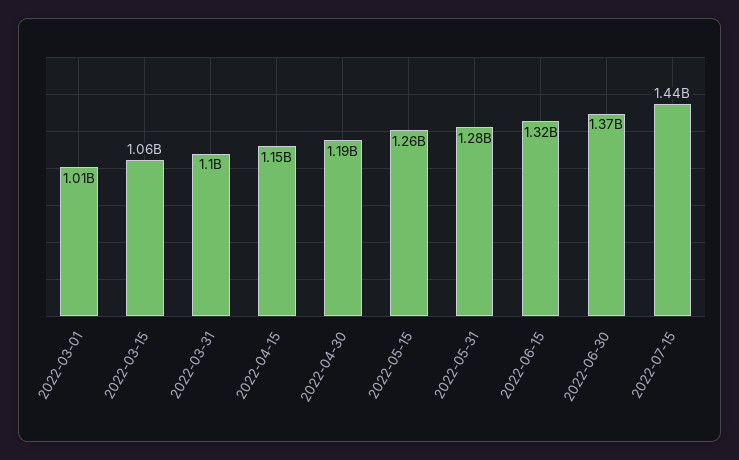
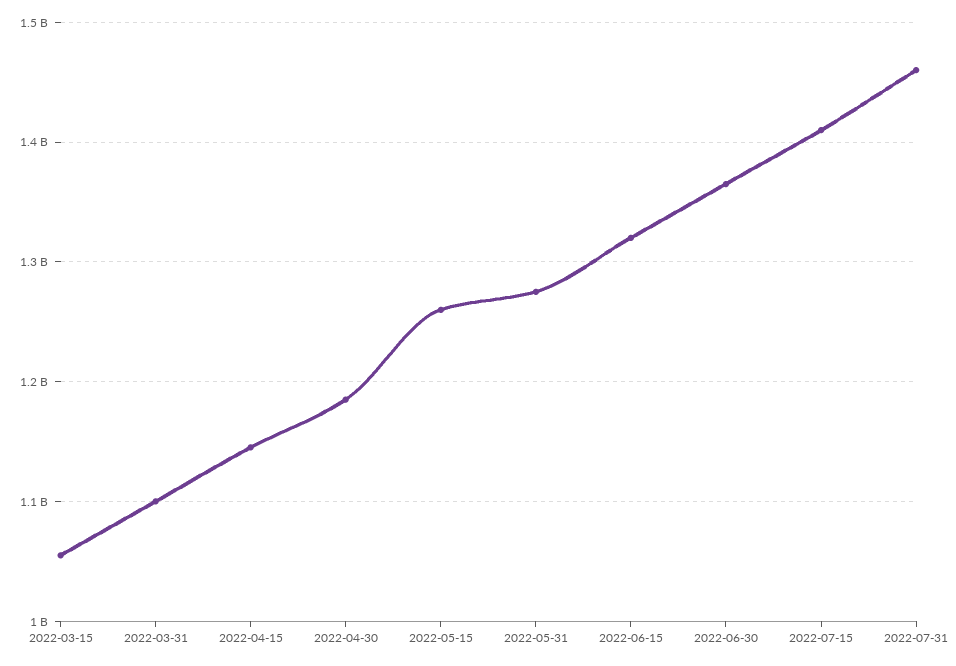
2022-03-01: 1010000000 -> none
2022-07-15: 1440000000 -> 1410000000
2022-07-31: none -> 1460000000

